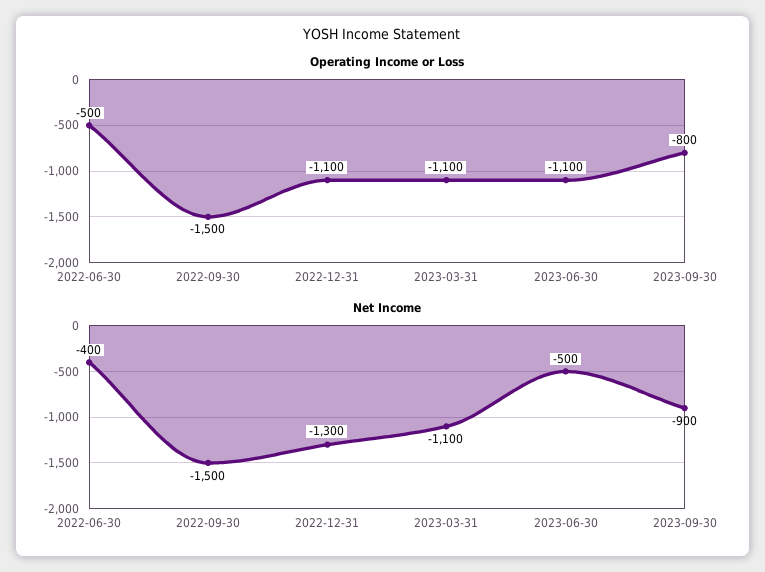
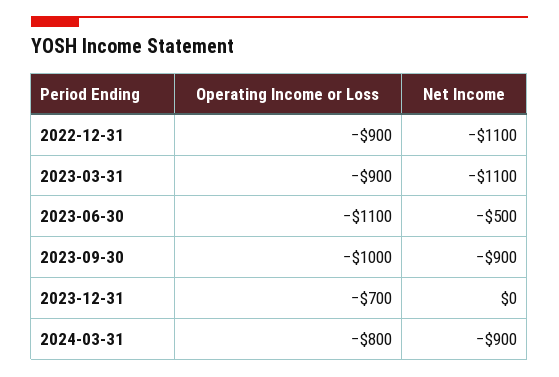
Operating Income or Loss, 2022-06-30: -500 -> none
Operating Income or Loss, 2022-09-30: -1500 -> none
Operating Income or Loss, 2022-12-31: -1100 -> -900
Operating Income or Loss, 2023-03-31: -1100 -> -900
Operating Income or Loss, 2023-09-30: -800 -> -1000
Net Income, 2022-06-30: -400 -> none
Net Income, 2022-09-30: -1500 -> none
Net Income, 2022-12-31: -1300 -> -1100
Operating Income or Loss, 2023-12-31: none -> -700
Net Income, 2023-12-31: none -> 0
Operating Income or Loss, 2024-03-31: none -> -800
Net Income, 2024-03-31: none -> -900

